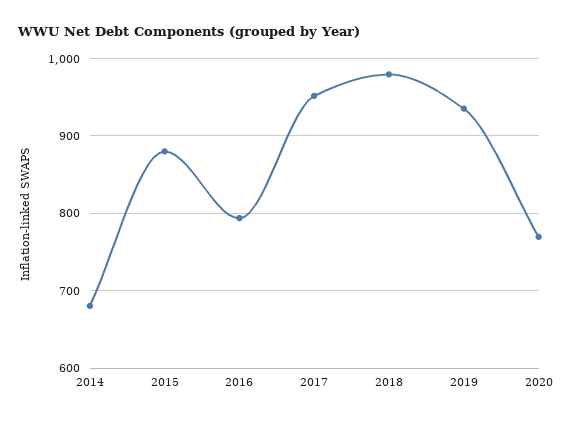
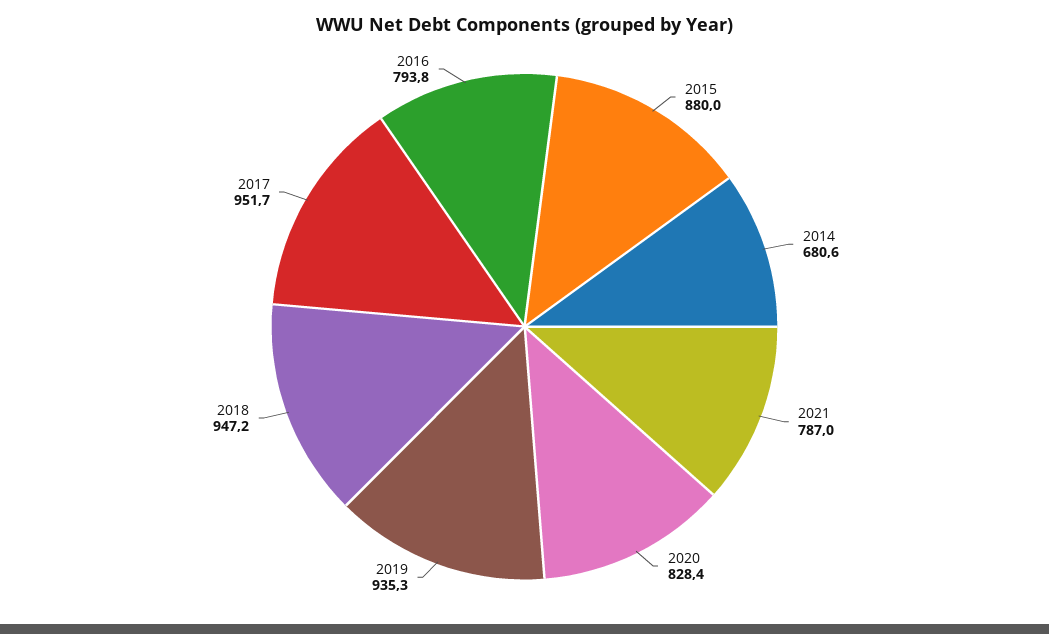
2018: 980 -> 947.2
2020: 770 -> 828.4
2021: none -> 787

